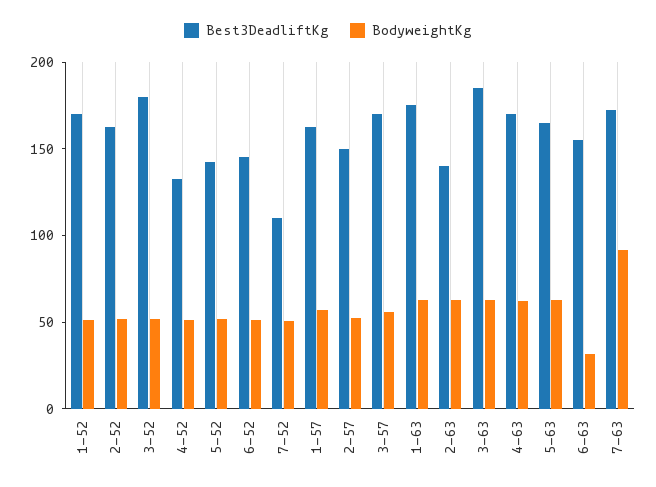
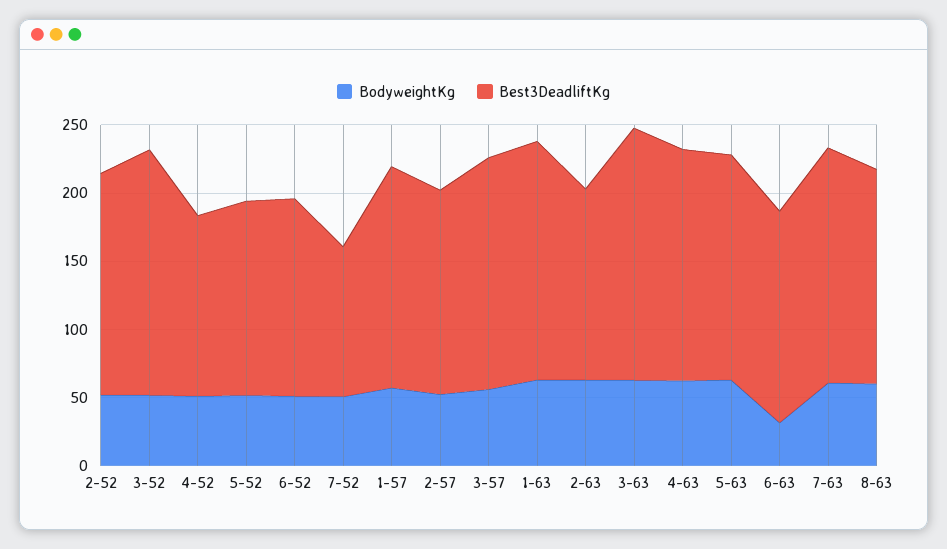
Best3DeadliftKg, 1-52: 170 -> none
BodyweightKg, 1-52: 50 -> none
BodyweightKg, 7-63: 90 -> 60
BodyweightKg, 8-63: none -> 60
Best3DeadliftKg, 8-63: none -> 160

